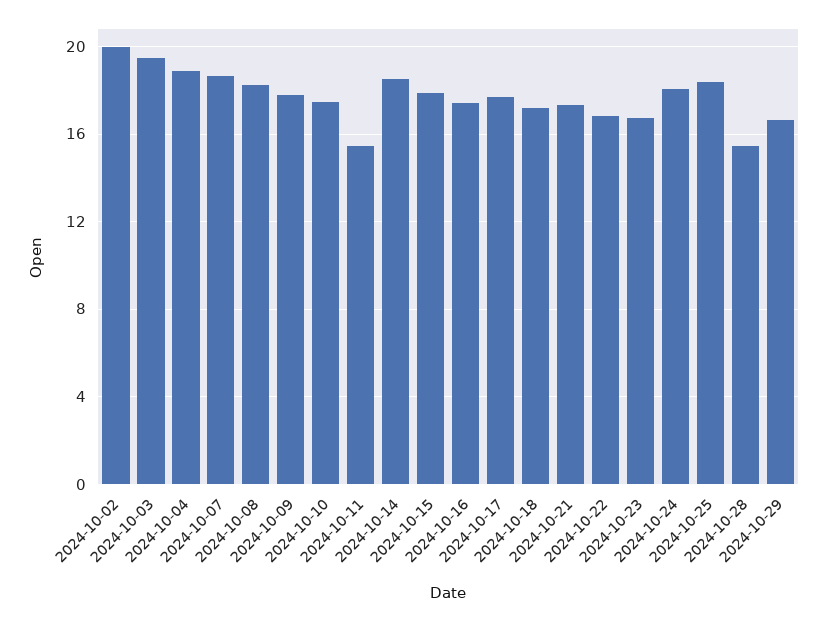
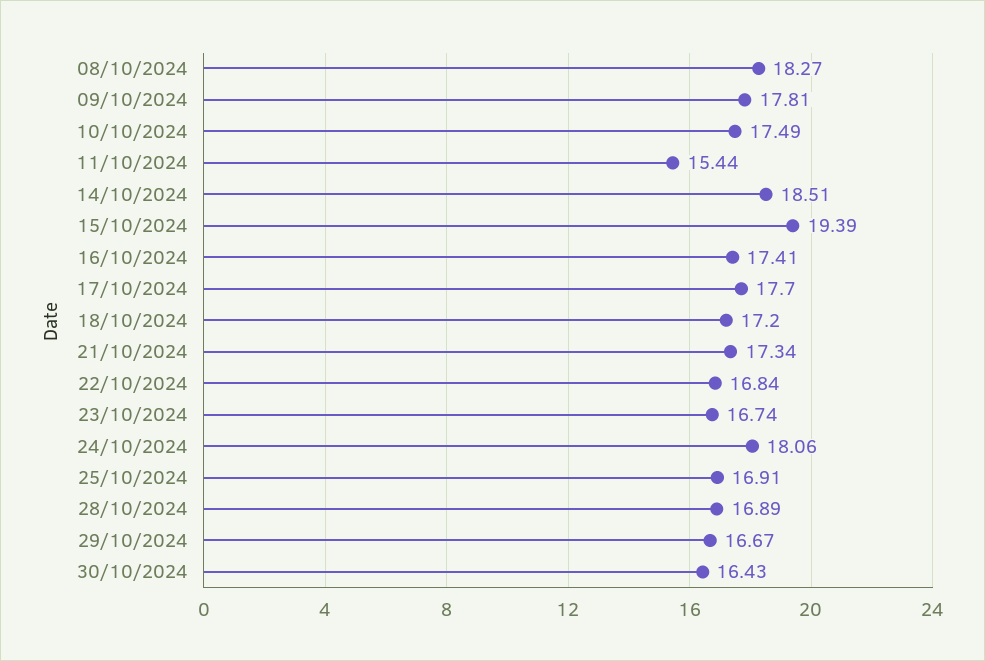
2024-10-02: 20 -> none
2024-10-03: 19.5 -> none
2024-10-04: 19 -> none
2024-10-07: 18.5 -> none
2024-10-15: 18 -> 19.39
2024-10-25: 18.5 -> 16.91
2024-10-28: 15.5 -> 16.89
30/10/2024: none -> 16.43

